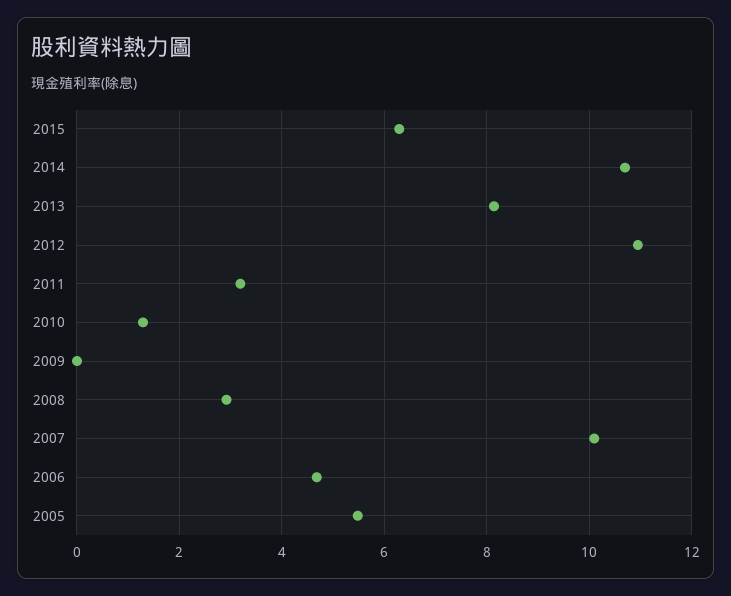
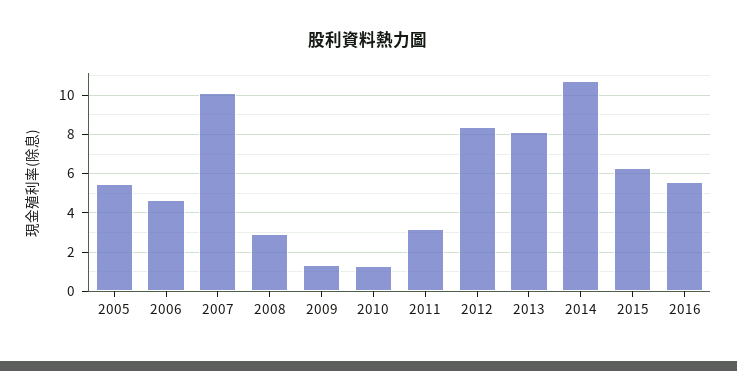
2012: 11 -> 8.5
2009: 0 -> 1.5
2016: none -> 5.5

